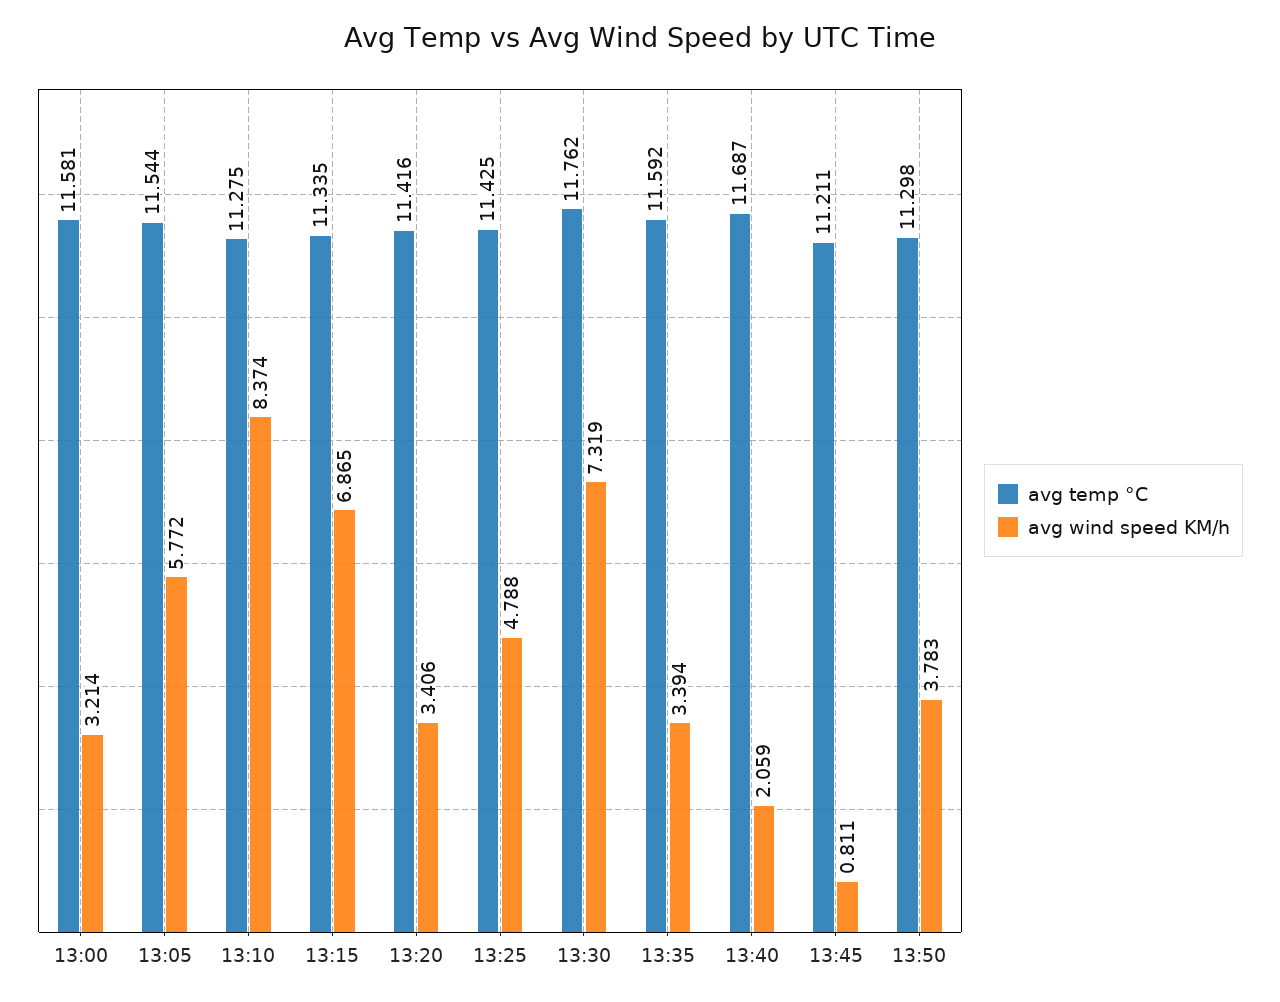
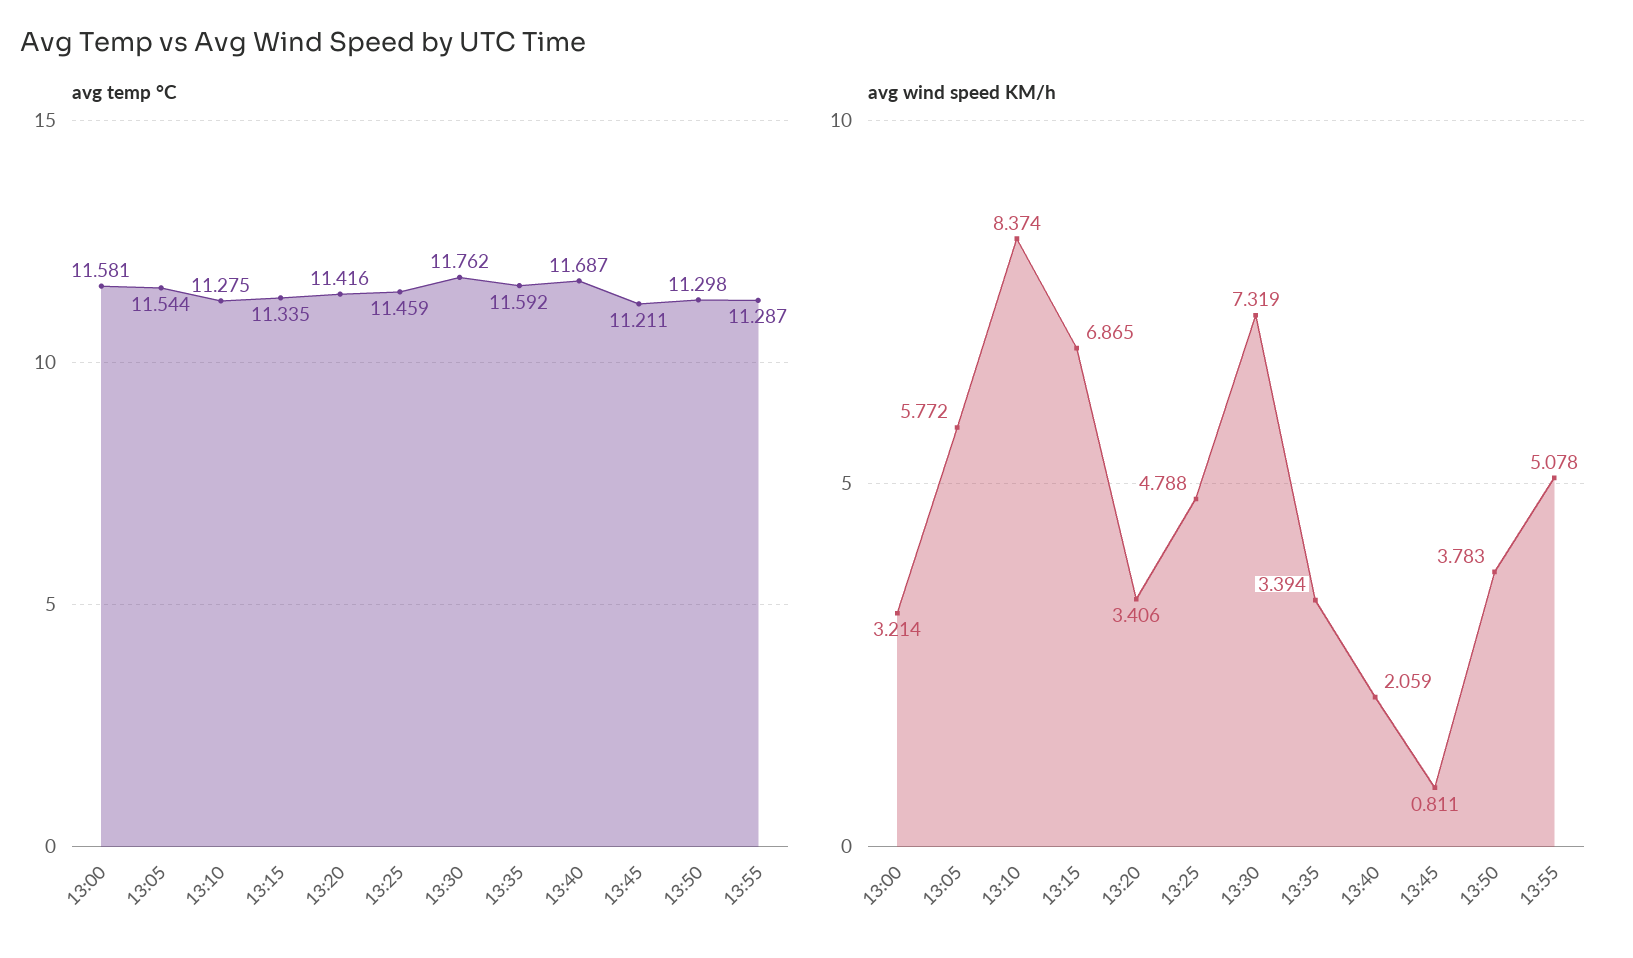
avg temp °C, 13:25: 11.425 -> 11.459
avg temp °C, 13:55: none -> 11.287
avg wind speed KM/h, 13:55: none -> 5.078

